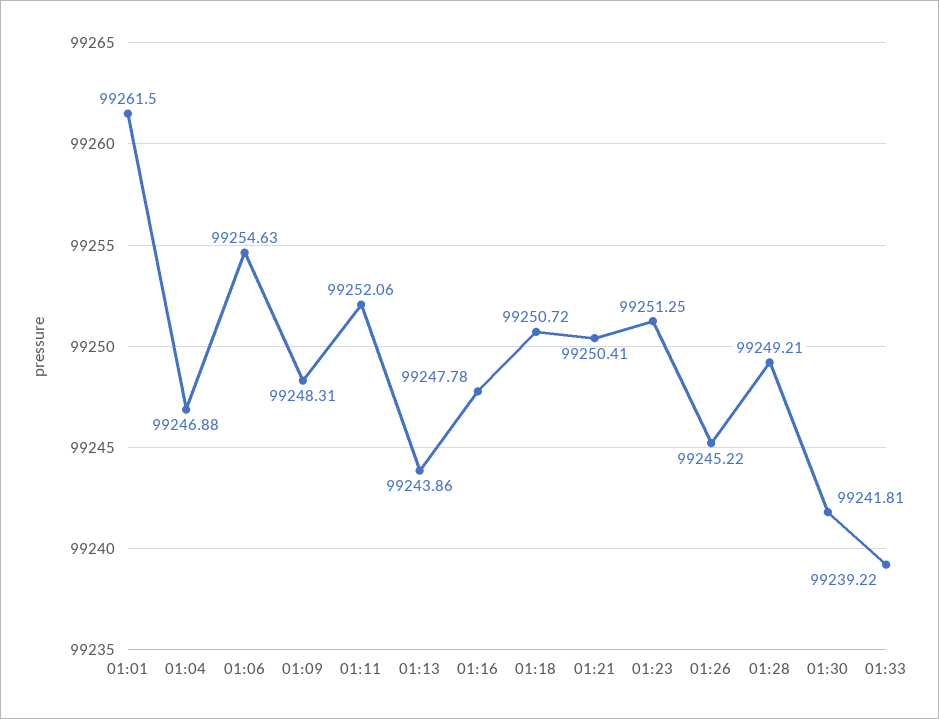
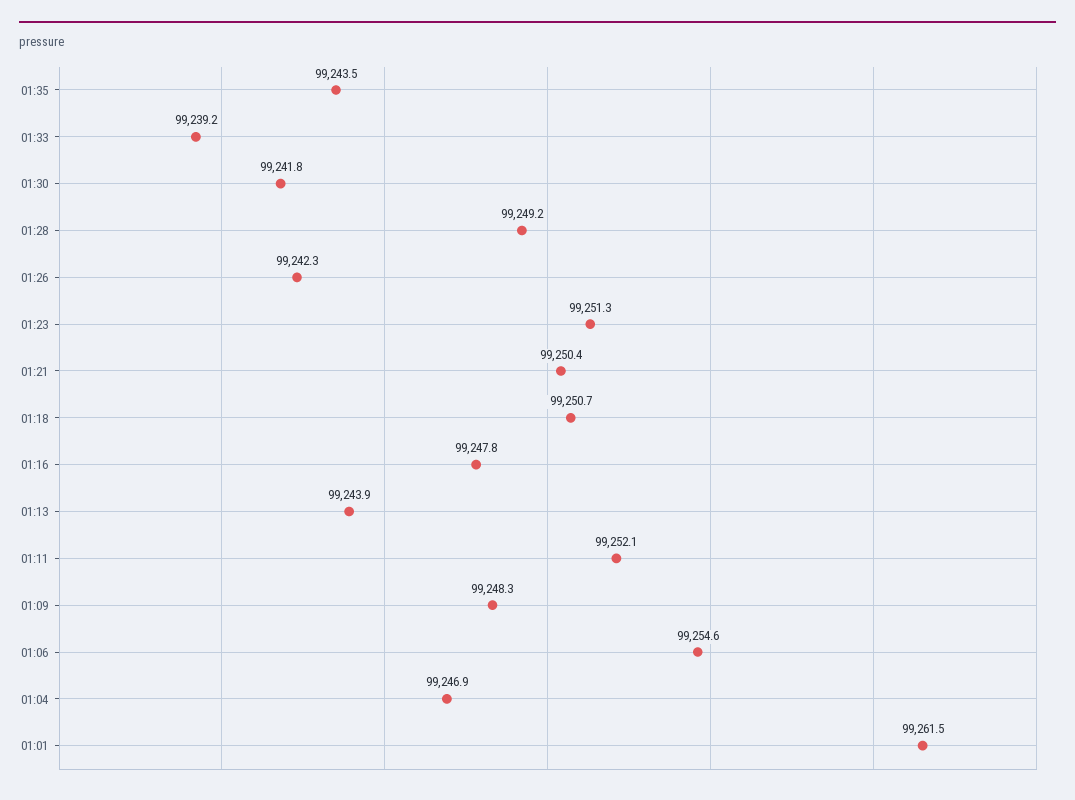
01:26: 99245.22 -> 99242.3
01:35: none -> 99243.5

